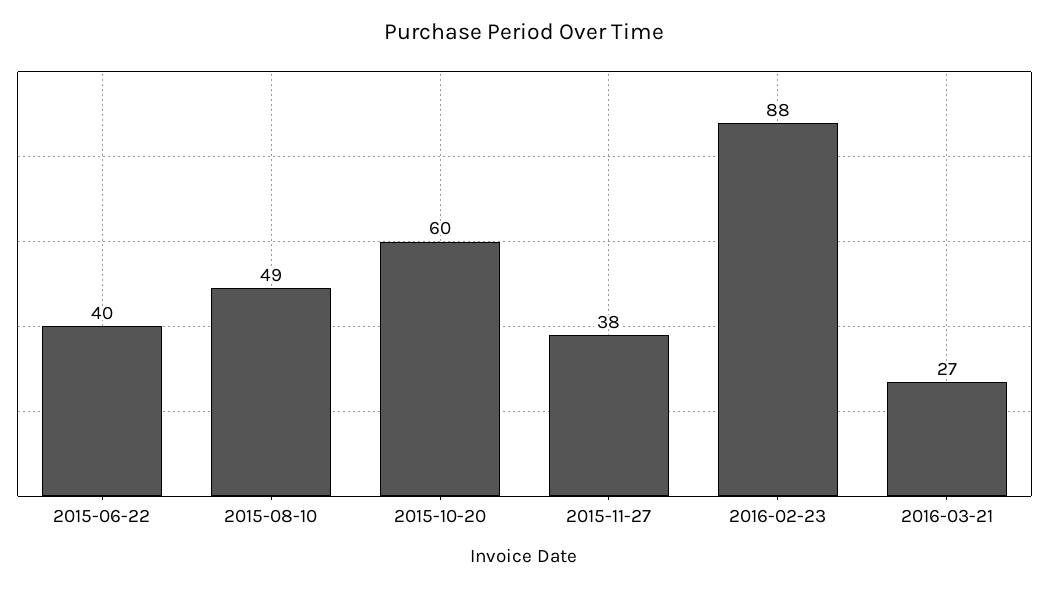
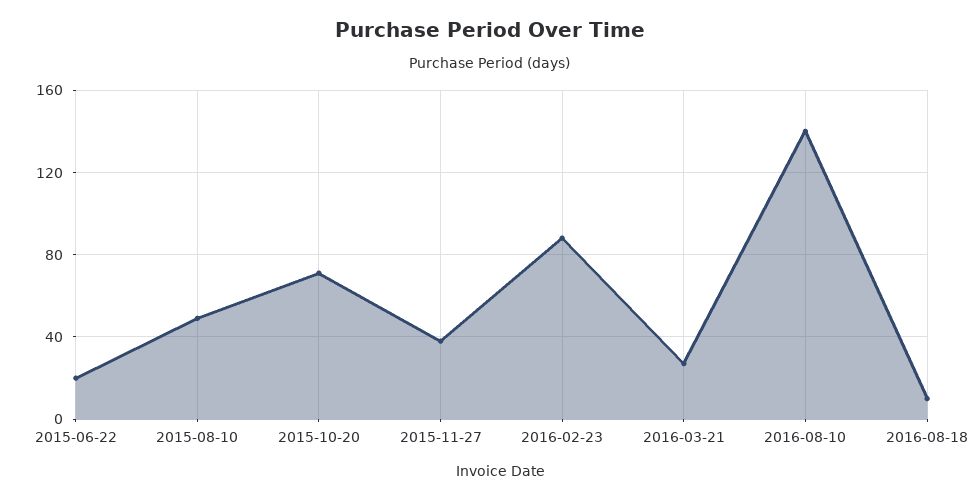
2015-06-22: 40 -> 20
2015-10-20: 60 -> 70
2016-08-10: none -> 140
2016-08-18: none -> 10

